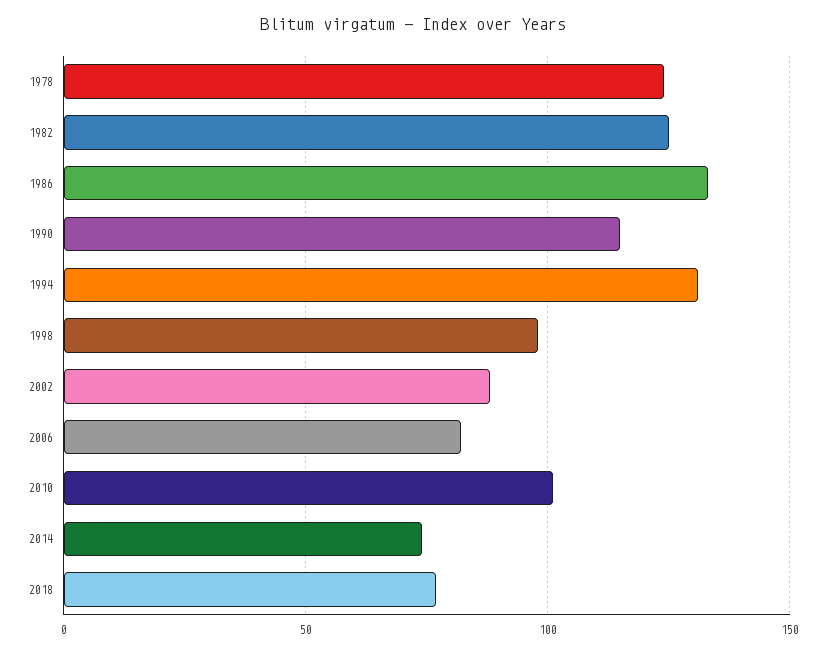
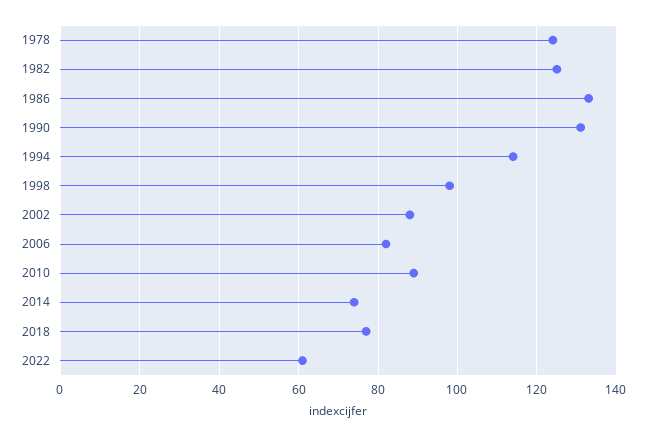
1990: 115 -> 130
1994: 130 -> 115
2010: 100 -> 90
2022: none -> 60

